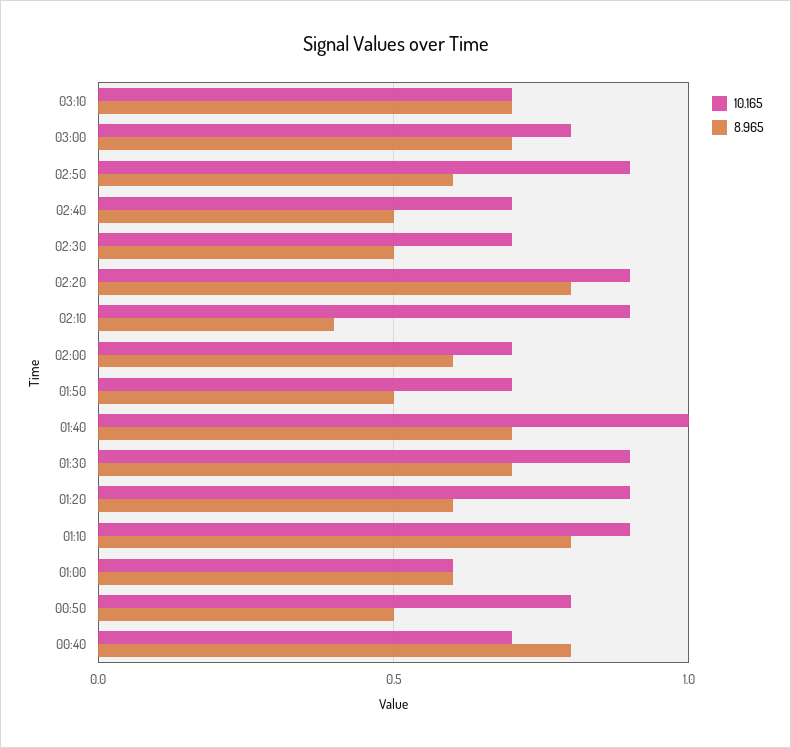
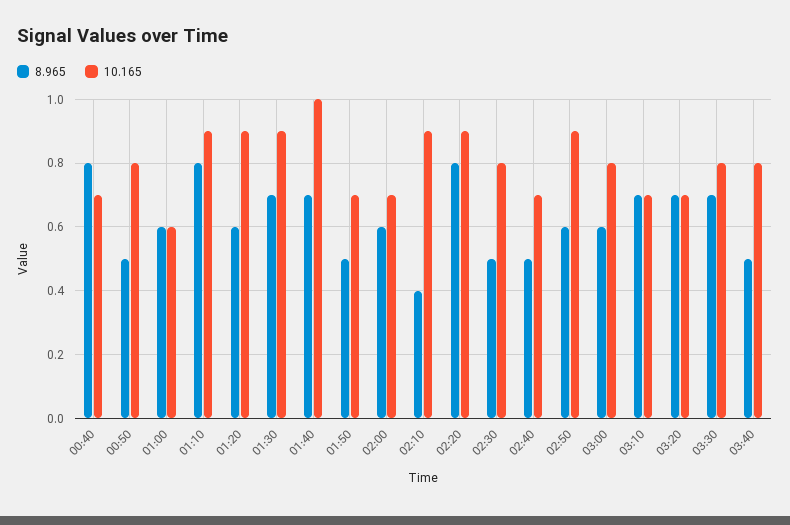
8.965, 03:00: 0.7 -> 0.6
10.165, 02:30: 0.7 -> 0.8
8.965, 03:20: none -> 0.7
10.165, 03:20: none -> 0.7
8.965, 03:30: none -> 0.7
10.165, 03:30: none -> 0.8
8.965, 03:40: none -> 0.5
10.165, 03:40: none -> 0.8

